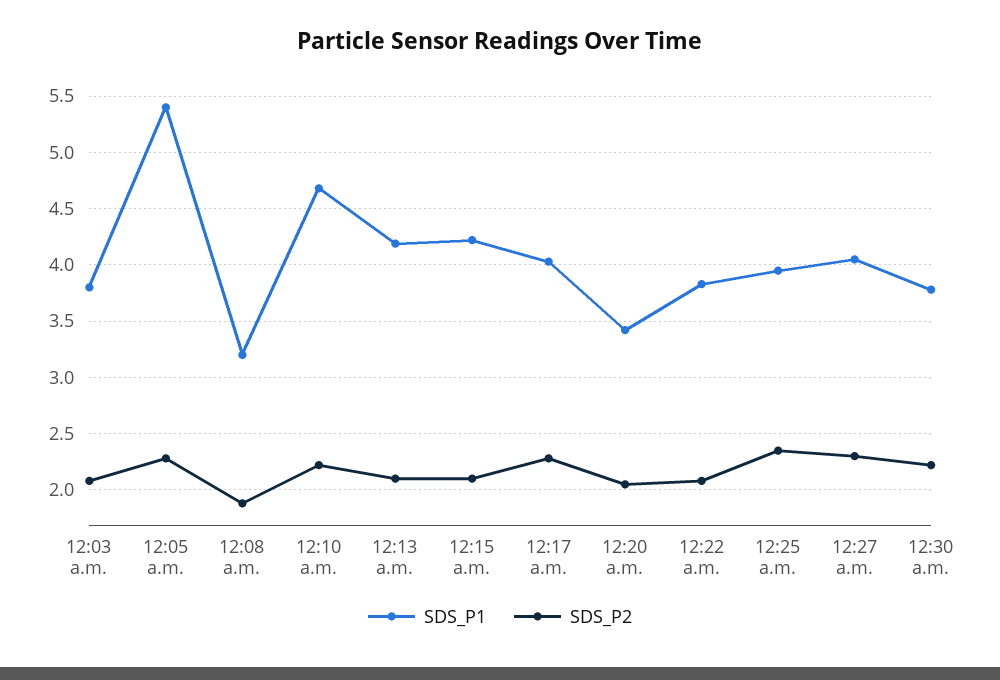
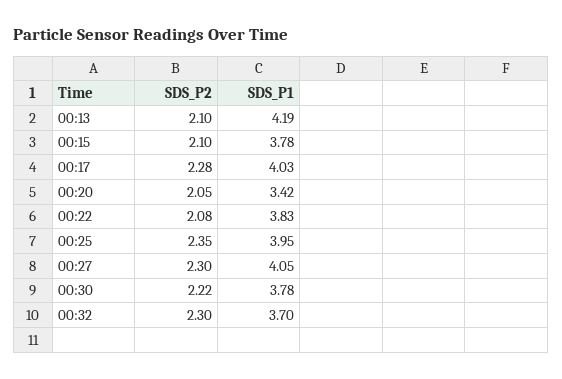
SDS_P1, 12:03 a.m.: 3.8 -> none
SDS_P2, 12:03 a.m.: 2.1 -> none
SDS_P1, 12:05 a.m.: 5.4 -> none
SDS_P2, 12:05 a.m.: 2.3 -> none
SDS_P1, 12:08 a.m.: 3.2 -> none
SDS_P2, 12:08 a.m.: 1.9 -> none
SDS_P1, 12:10 a.m.: 4.7 -> none
SDS_P2, 12:10 a.m.: 2.2 -> none
SDS_P1, 12:15 a.m.: 4.2 -> 3.78
SDS_P2, 00:32: none -> 2.3
SDS_P1, 00:32: none -> 3.7

